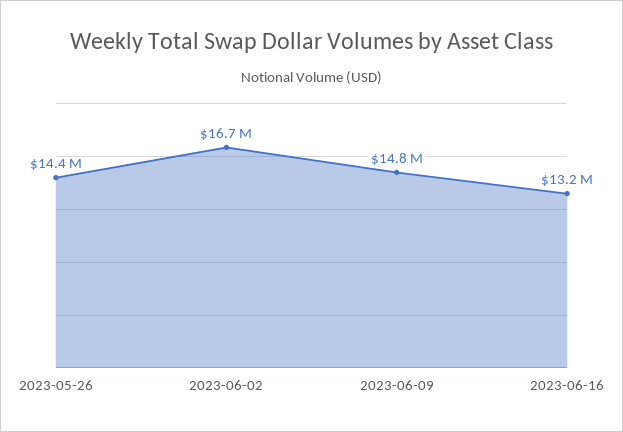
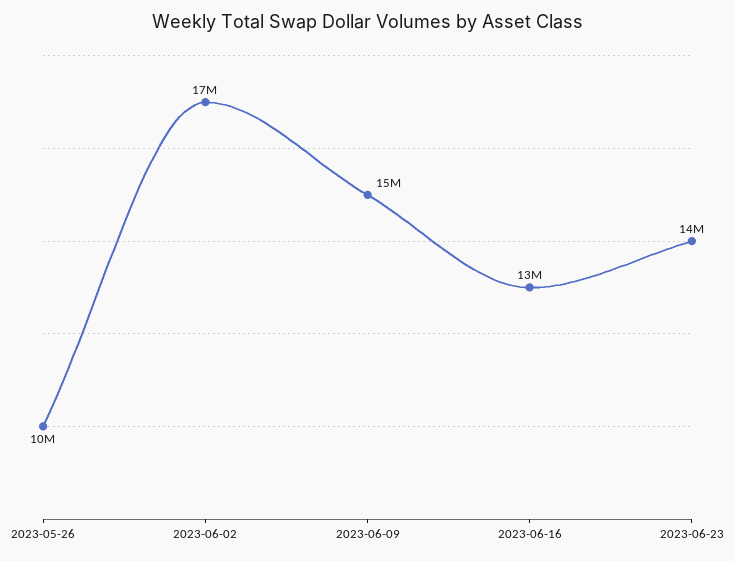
2023-05-26: 14400000 -> 10000000
2023-06-23: none -> 14000000

